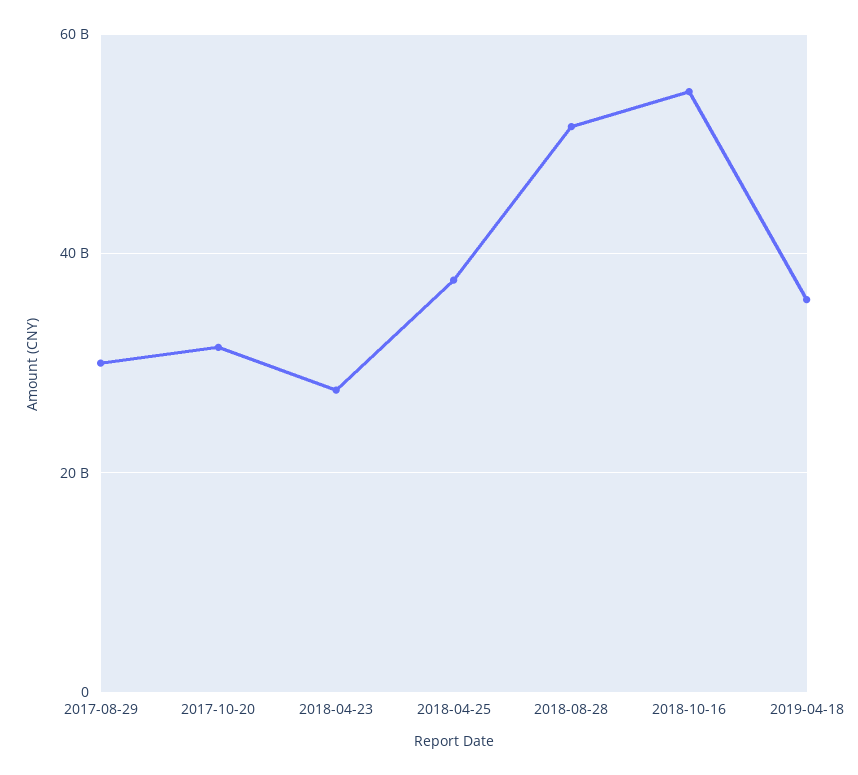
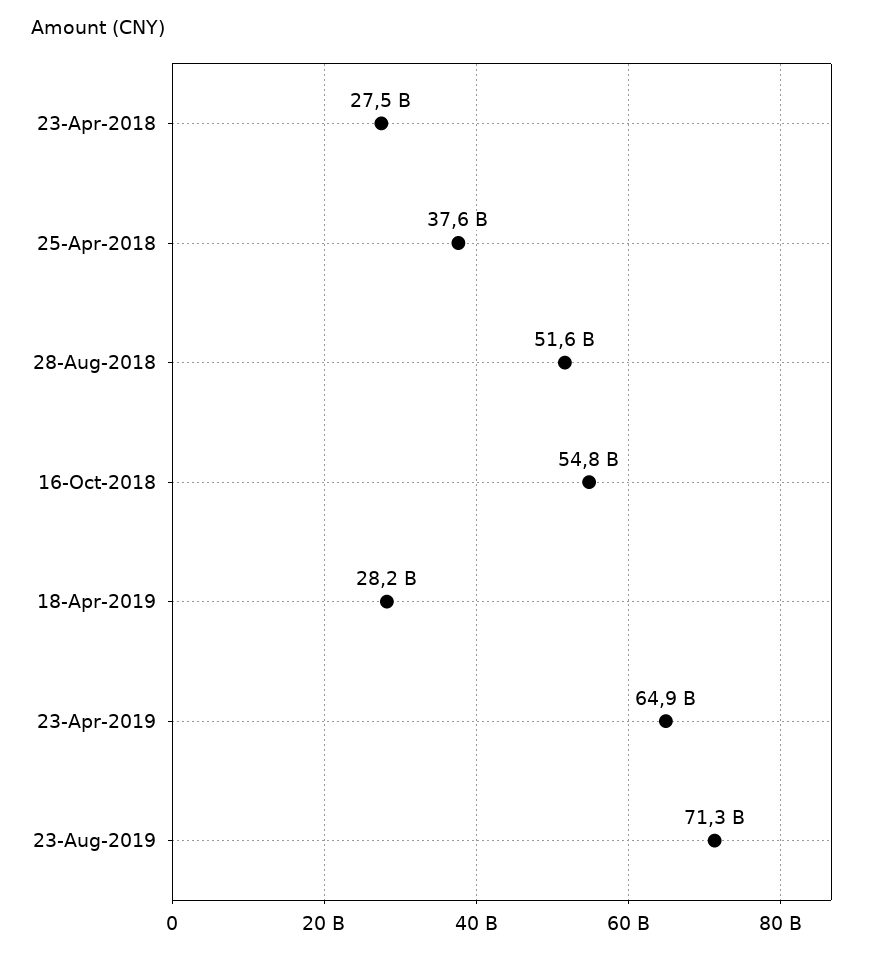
2017-08-29: 30000000000 -> none
2017-10-20: 32000000000 -> none
2019-04-18: 36000000000 -> 28200000000
23-Apr-2019: none -> 64900000000
23-Aug-2019: none -> 71300000000

